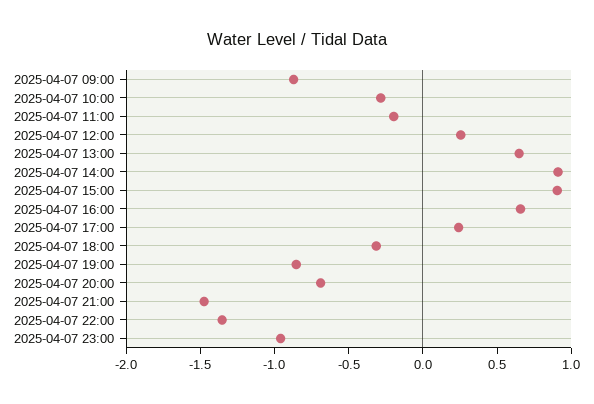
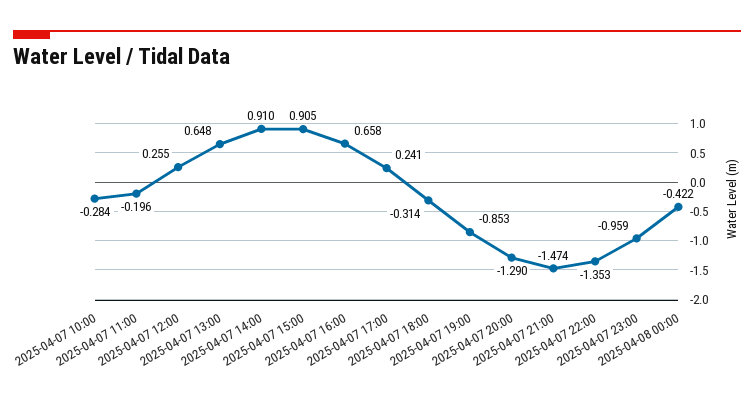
2025-04-07 09:00: -0.9 -> none
2025-04-07 20:00: -0.7 -> -1.29
2025-04-08 00:00: none -> -0.422

